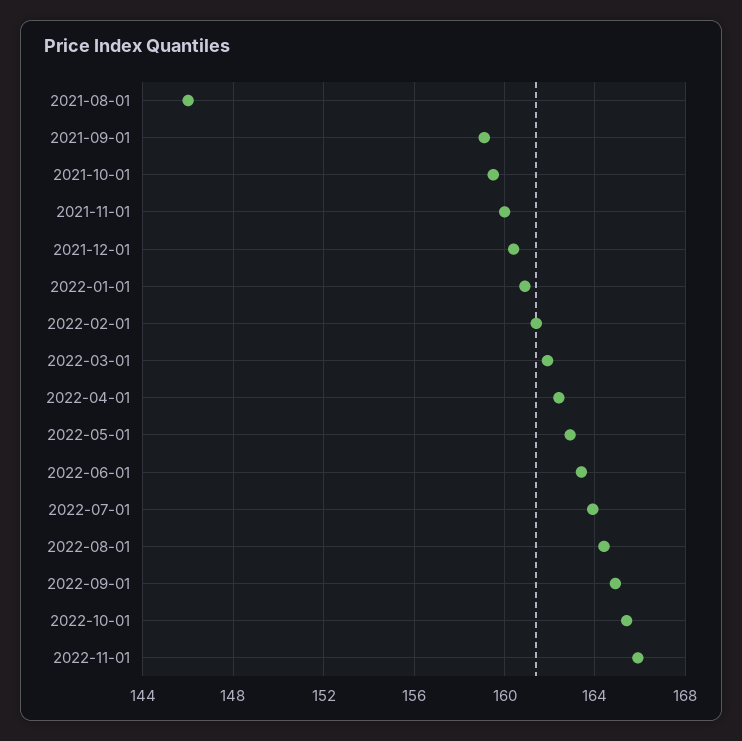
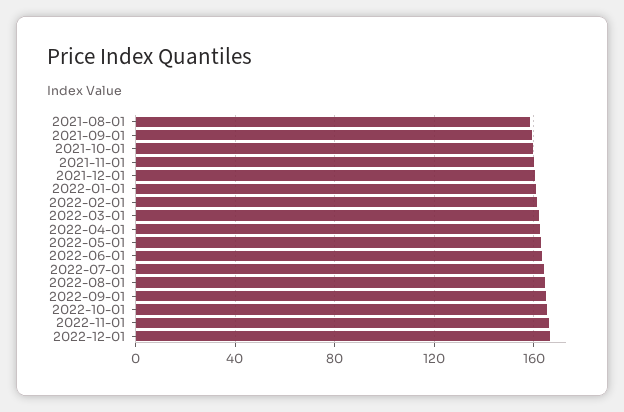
2021-08-01: 146 -> 160
2022-12-01: none -> 165

